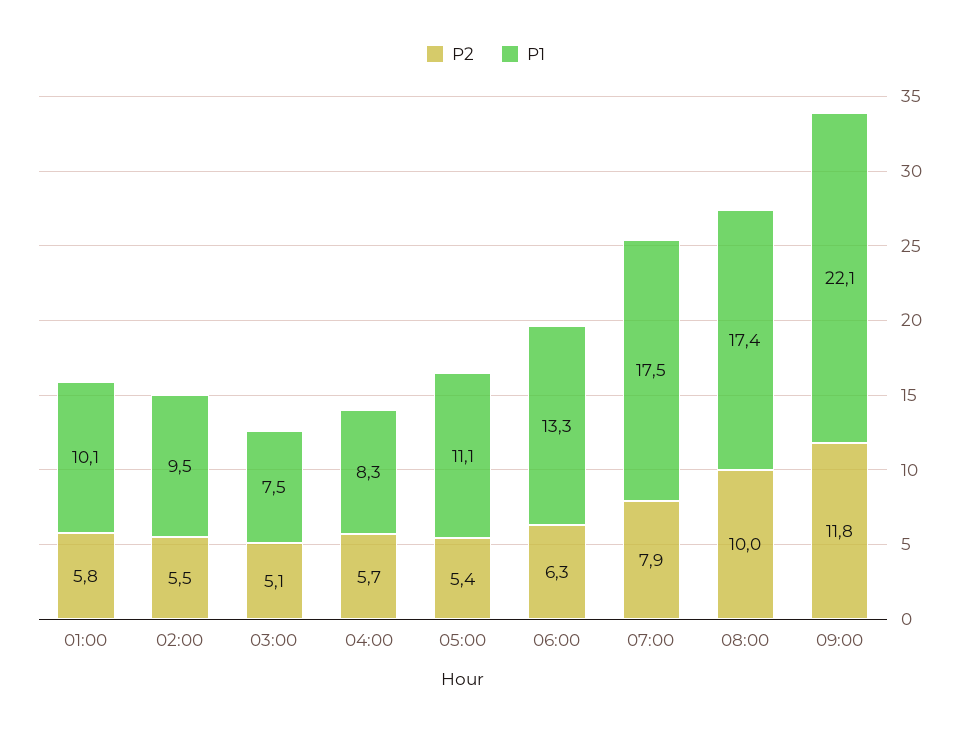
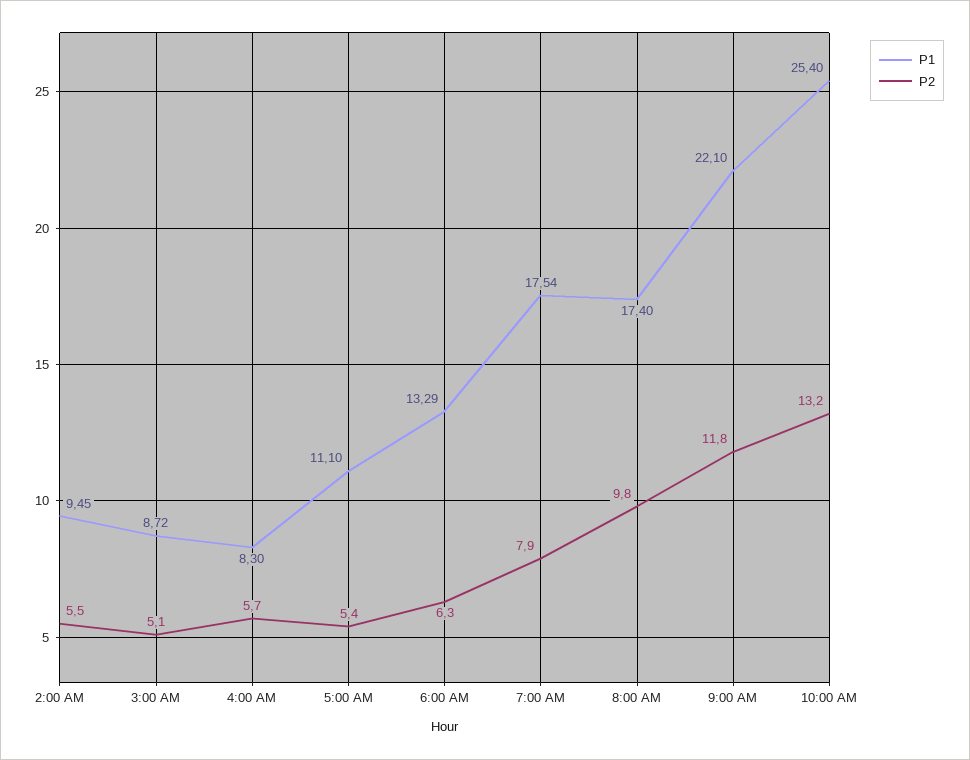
P2, 01:00: 5.8 -> none
P1, 01:00: 10.1 -> none
P1, 03:00: 7.5 -> 8.72
P2, 08:00: 10 -> 9.8
P1, 10:00 AM: none -> 25.4
P2, 10:00 AM: none -> 13.2

